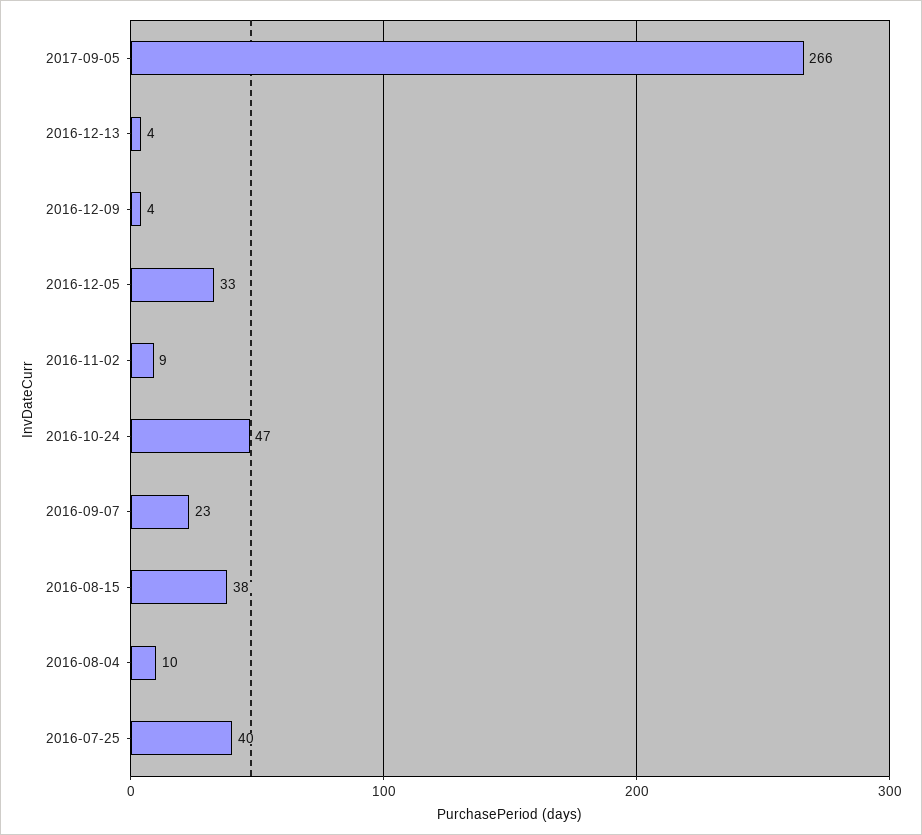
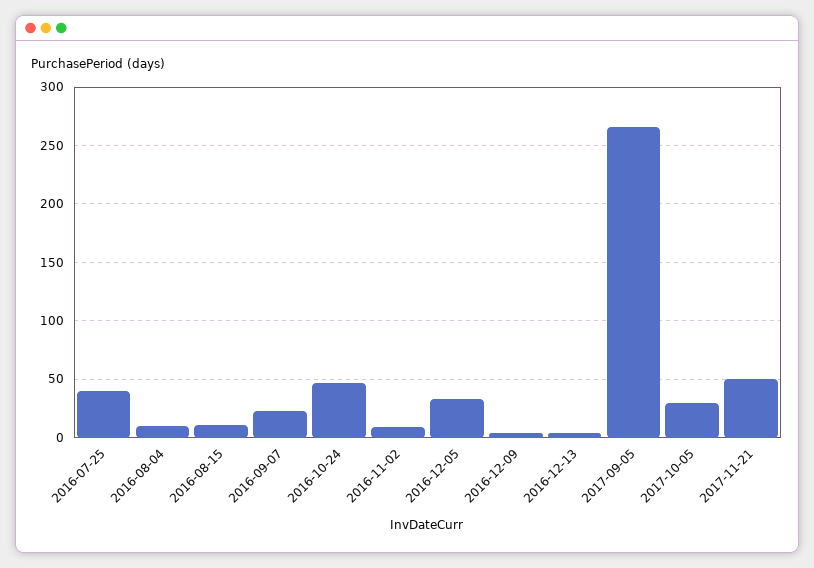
2016-08-15: 38 -> 10
2017-10-05: none -> 30
2017-11-21: none -> 50

